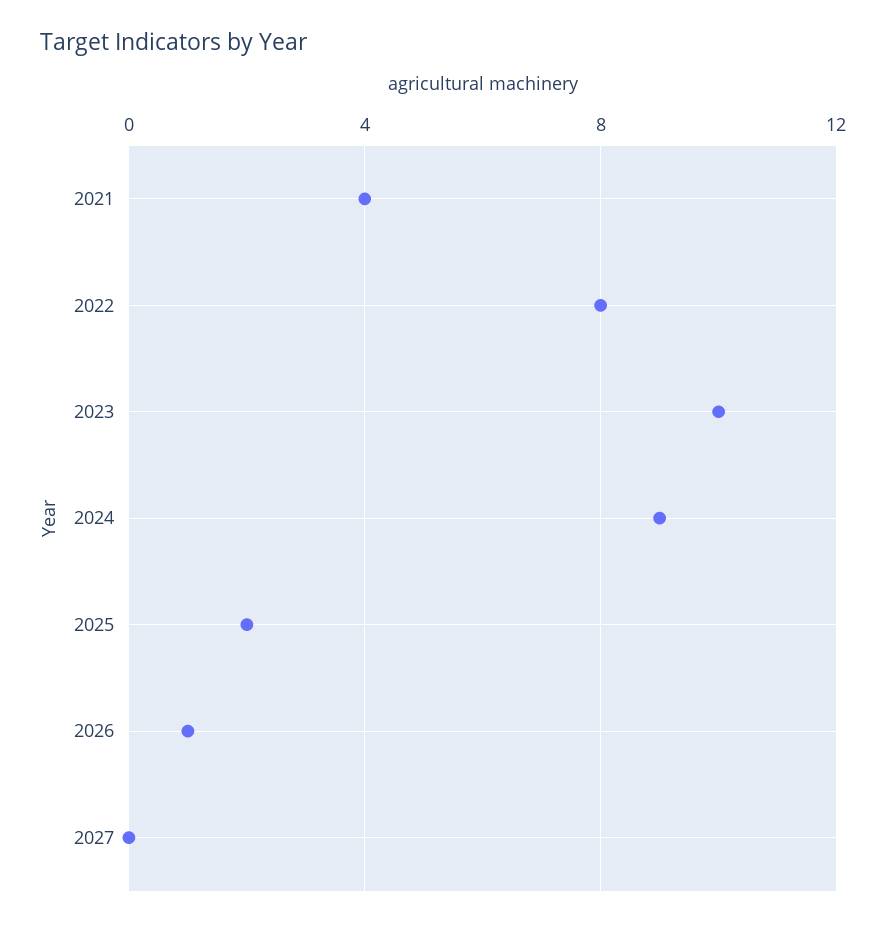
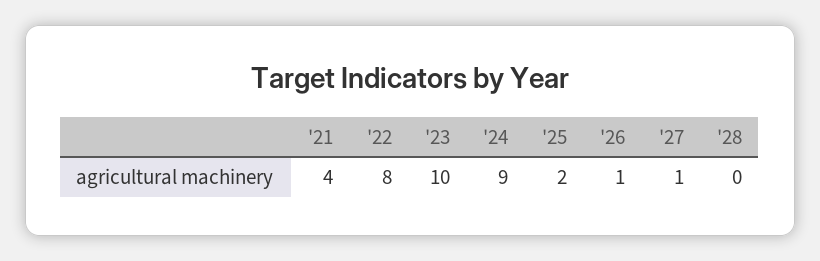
2027: 0 -> 1
'28: none -> 0

